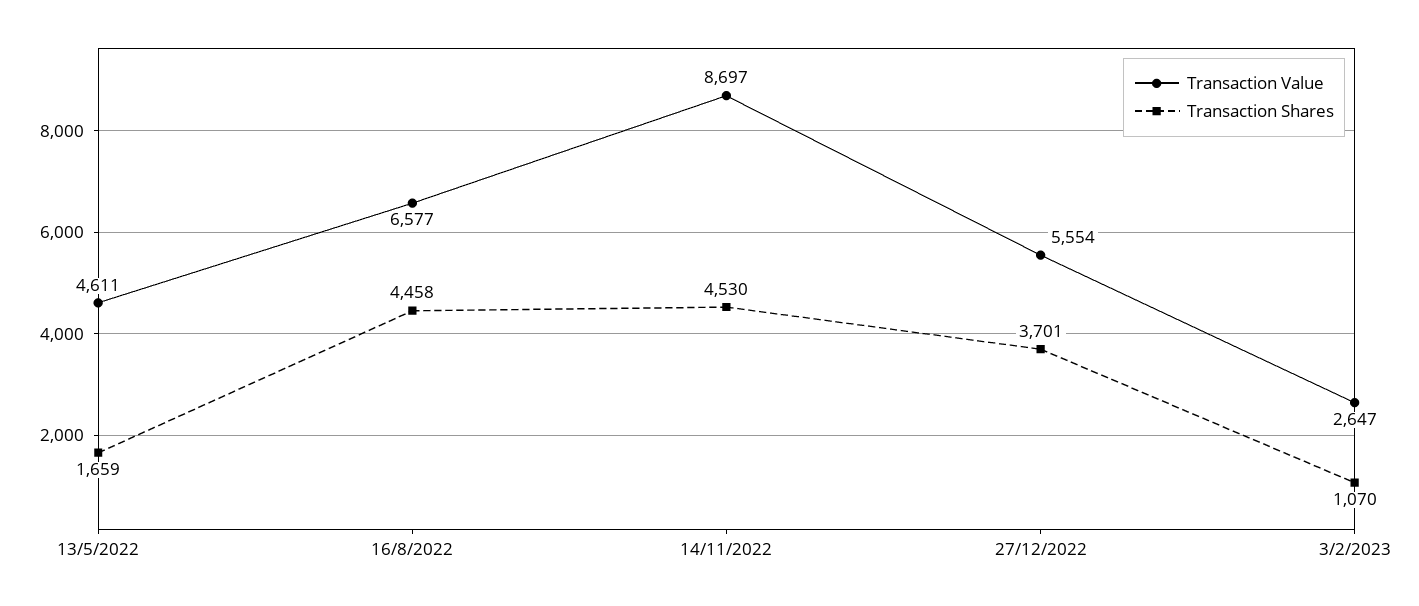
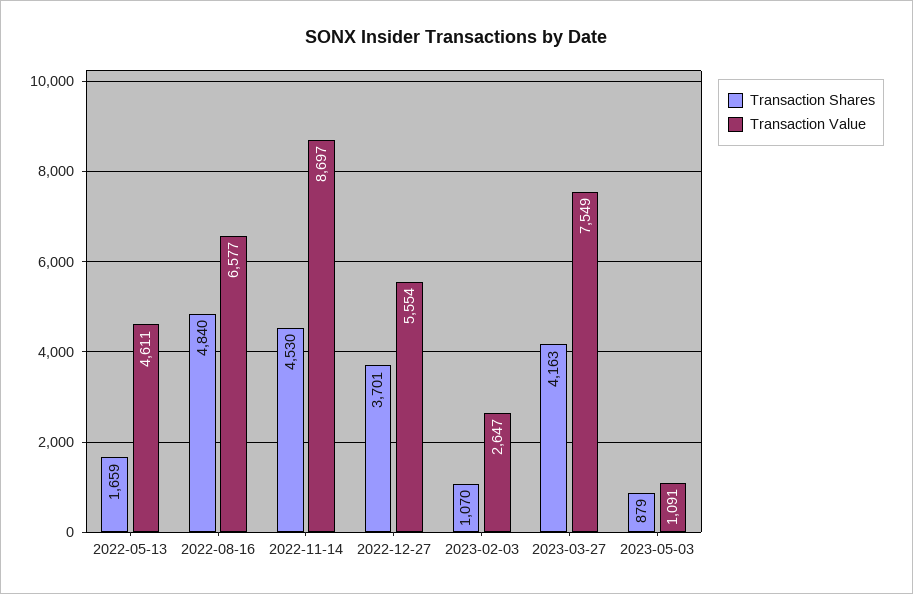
Transaction Shares, 16/8/2022: 4458 -> 4840
Transaction Shares, 2023-03-27: none -> 4163
Transaction Value, 2023-03-27: none -> 7549
Transaction Shares, 2023-05-03: none -> 879
Transaction Value, 2023-05-03: none -> 1091

